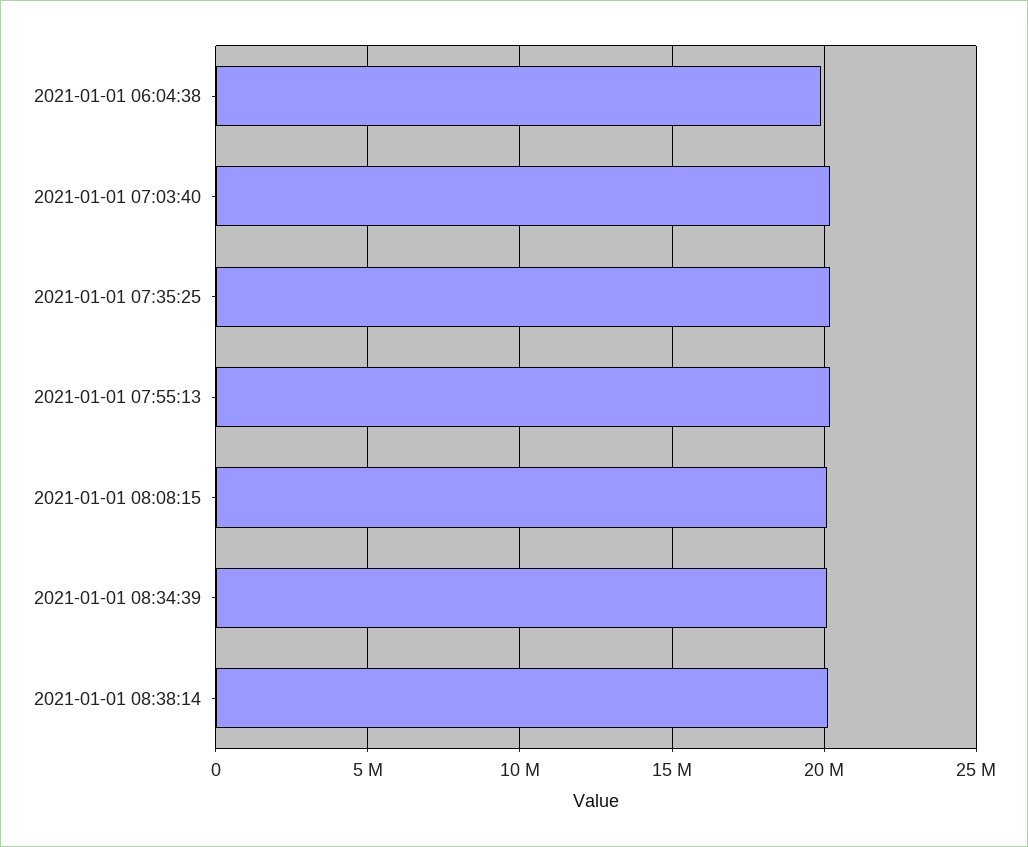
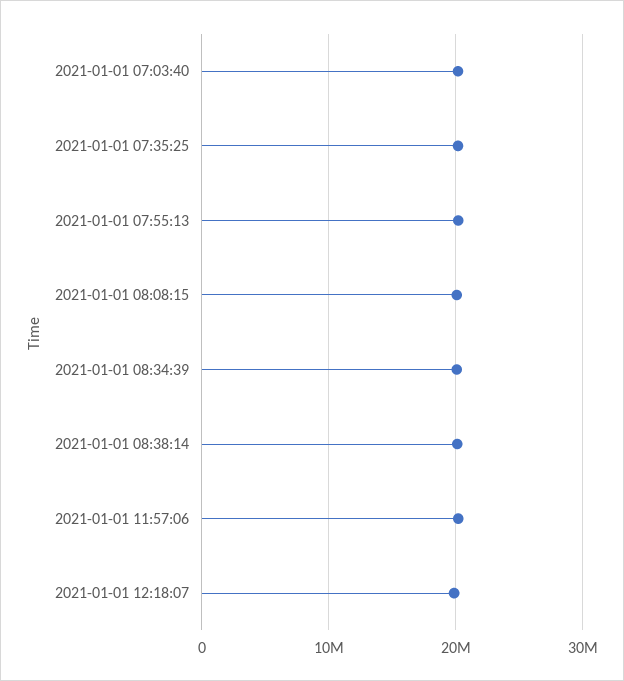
2021-01-01 06:04:38: 20000000 -> none
2021-01-01 11:57:06: none -> 20000000
2021-01-01 12:18:07: none -> 20000000

